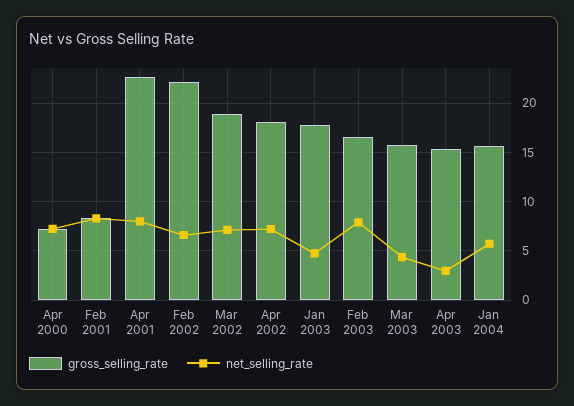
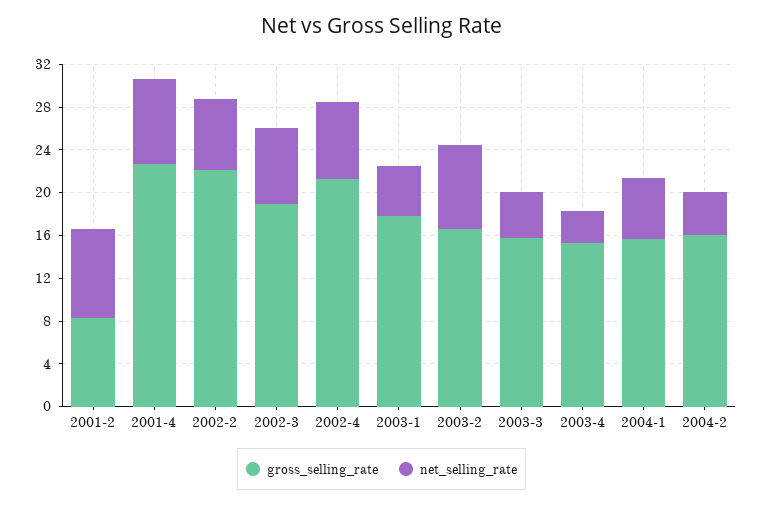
gross_selling_rate, Apr 2000: 7 -> none
net_selling_rate, Apr 2000: 7 -> none
gross_selling_rate, Apr 2002: 18 -> 21
gross_selling_rate, 2004-2: none -> 16
net_selling_rate, 2004-2: none -> 4

